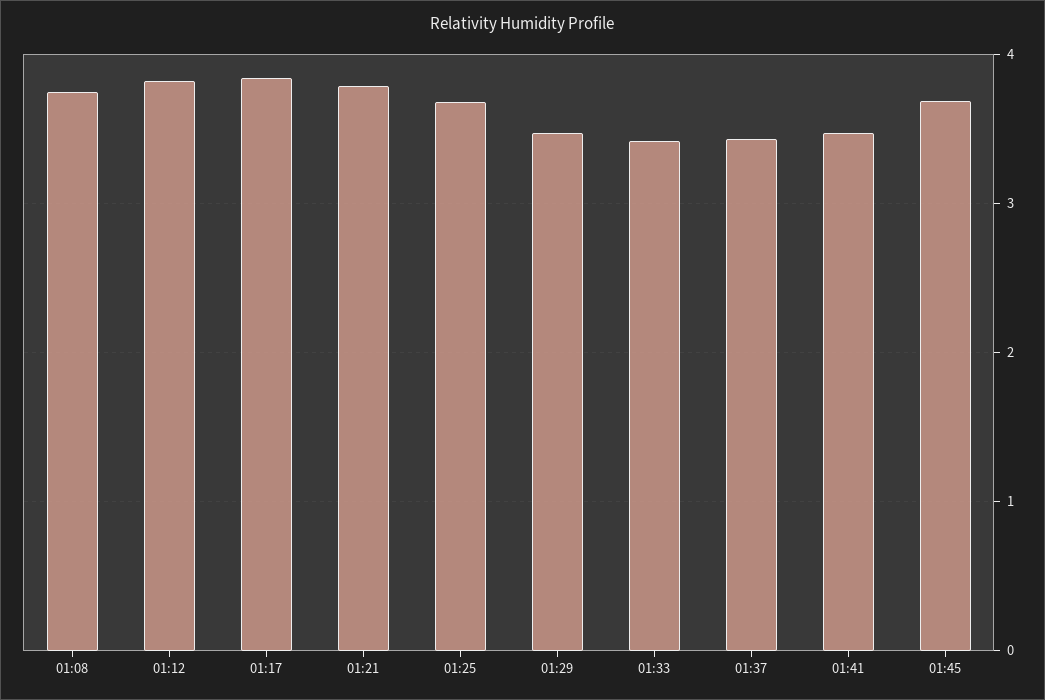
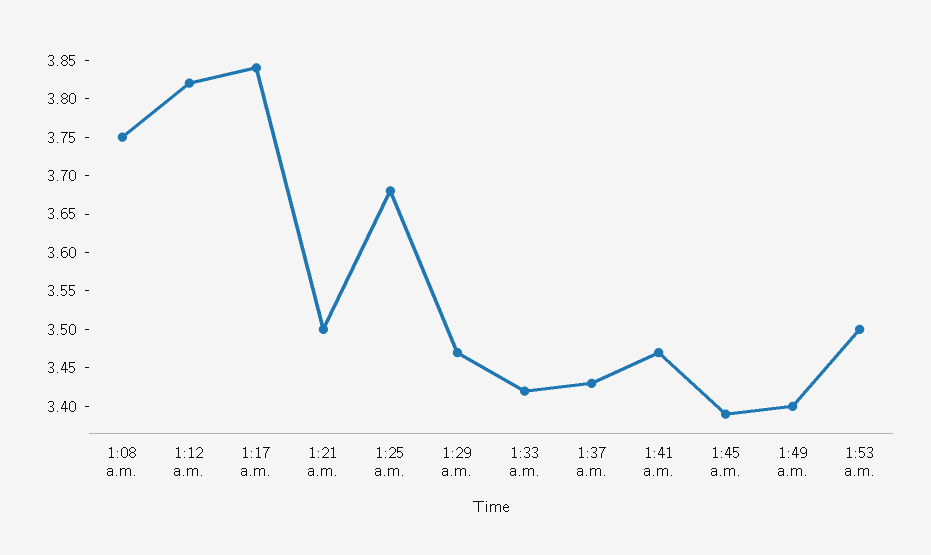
01:21: 3.8 -> 3.5
01:45: 3.7 -> 3.4
1:49 a.m.: none -> 3.4
1:53 a.m.: none -> 3.5

